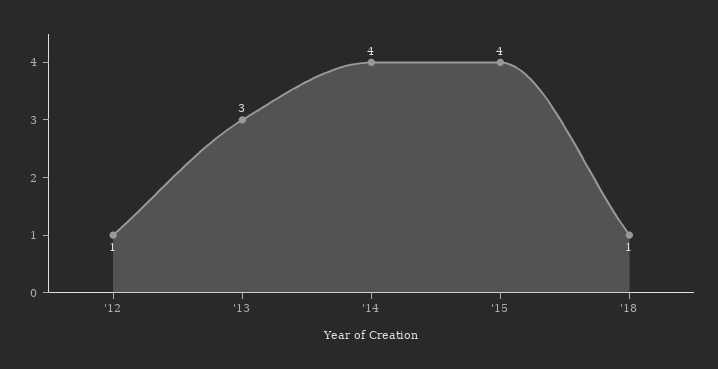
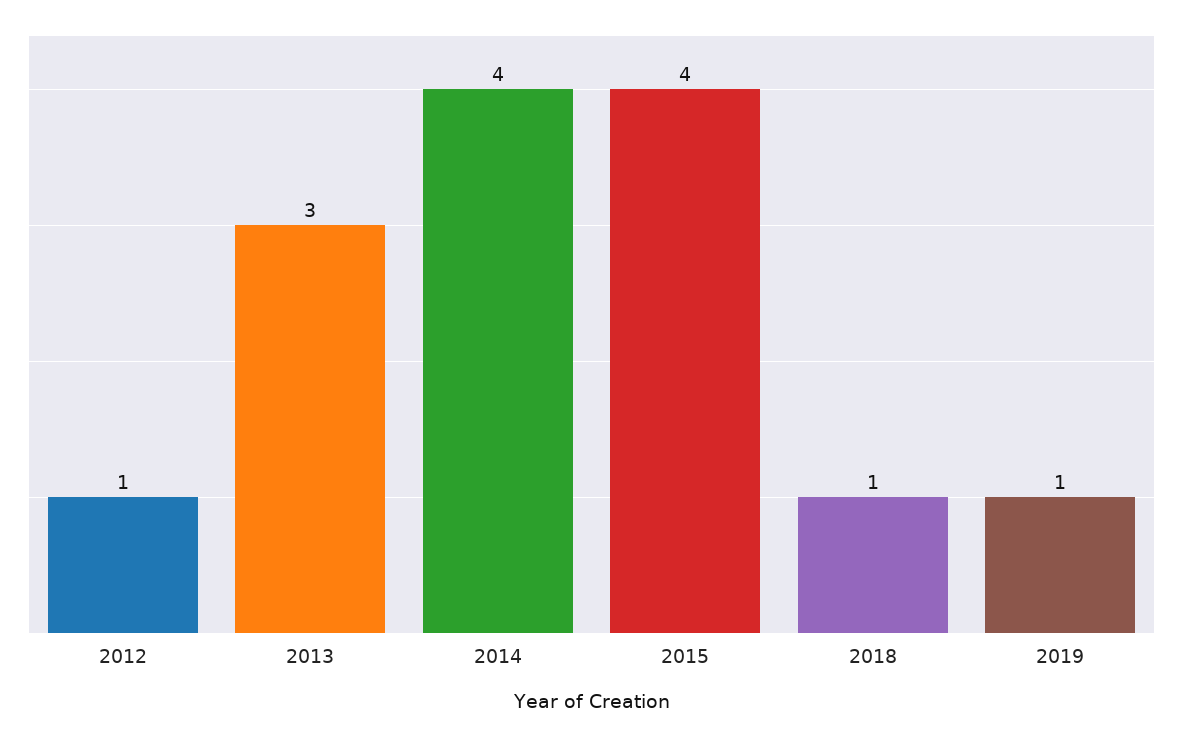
2019: none -> 1

